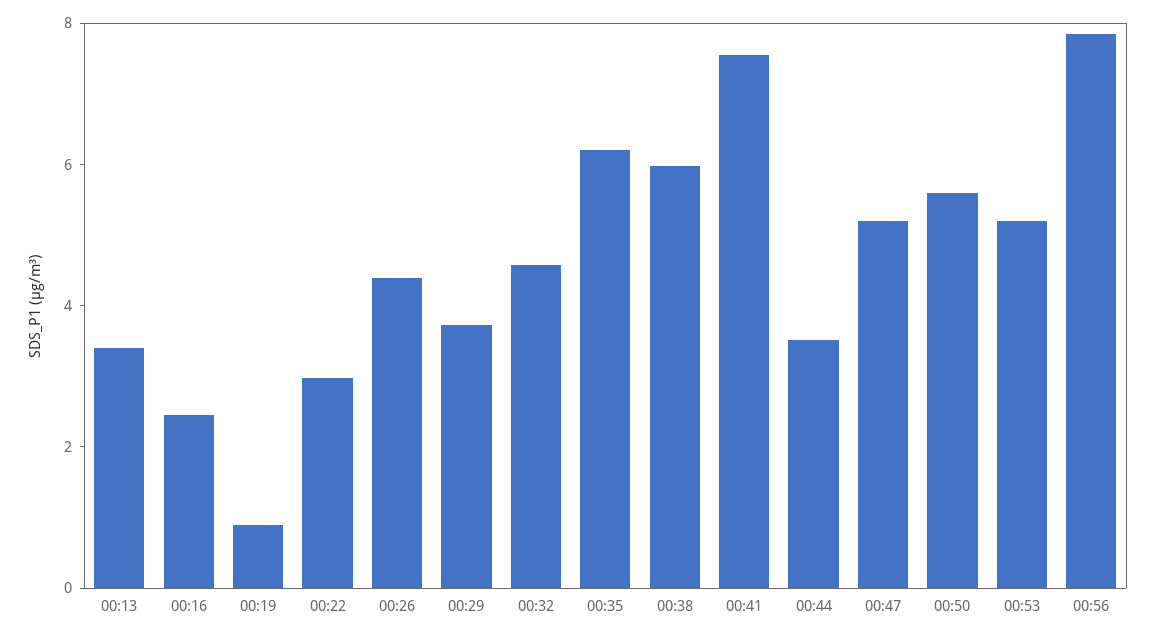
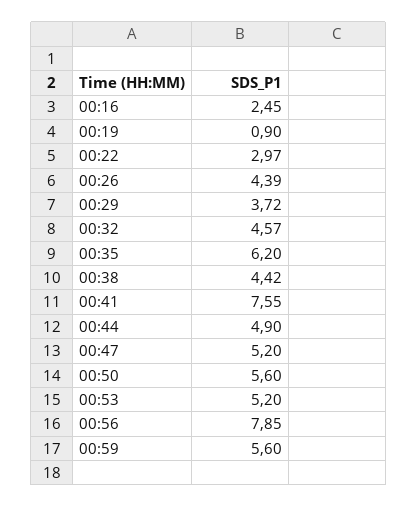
00:13: 3.5 -> none
00:38: 6 -> 4.42
00:44: 3.5 -> 4.9
00:59: none -> 5.6

